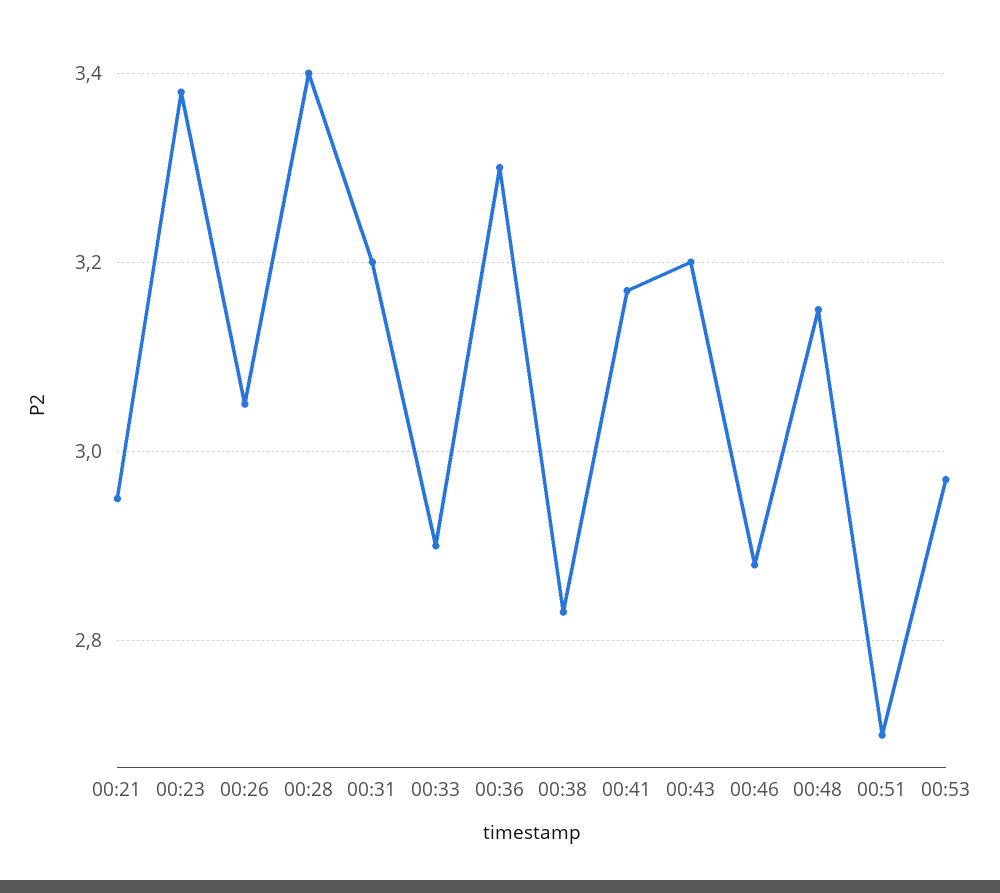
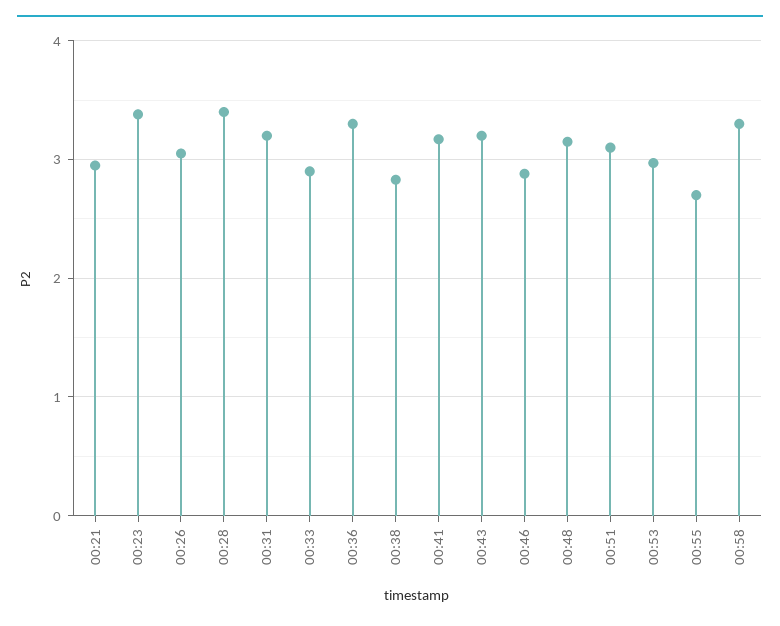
00:51: 2.7 -> 3.1
00:55: none -> 2.7
00:58: none -> 3.3

